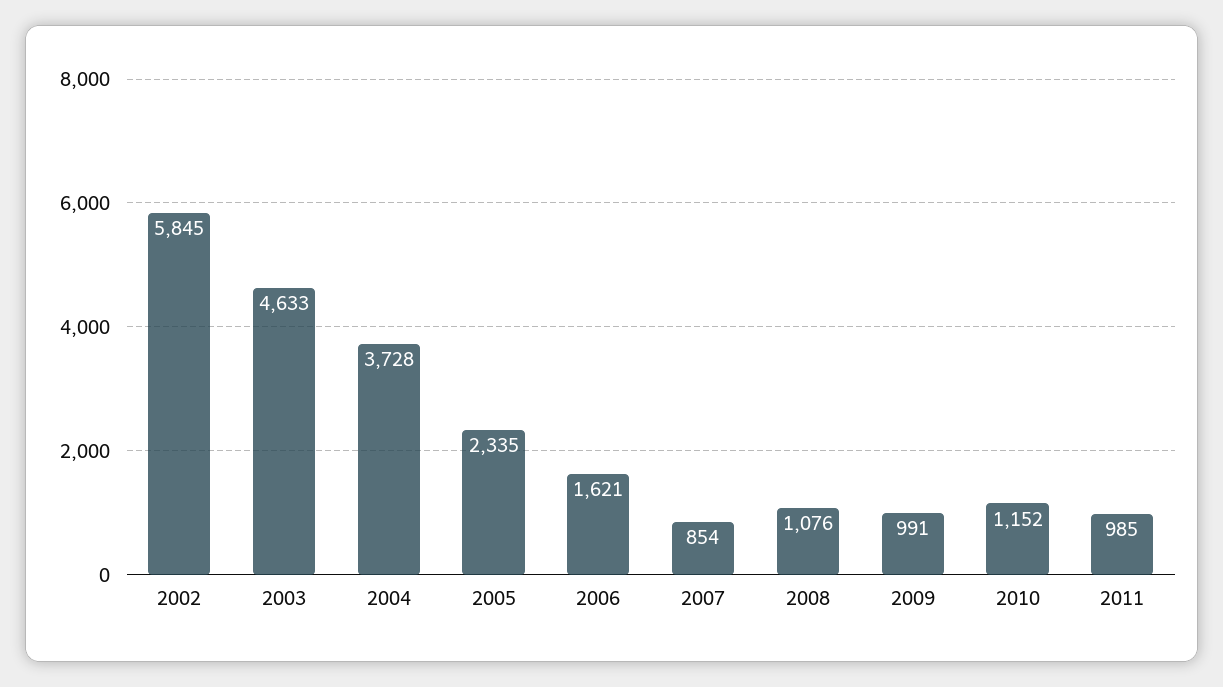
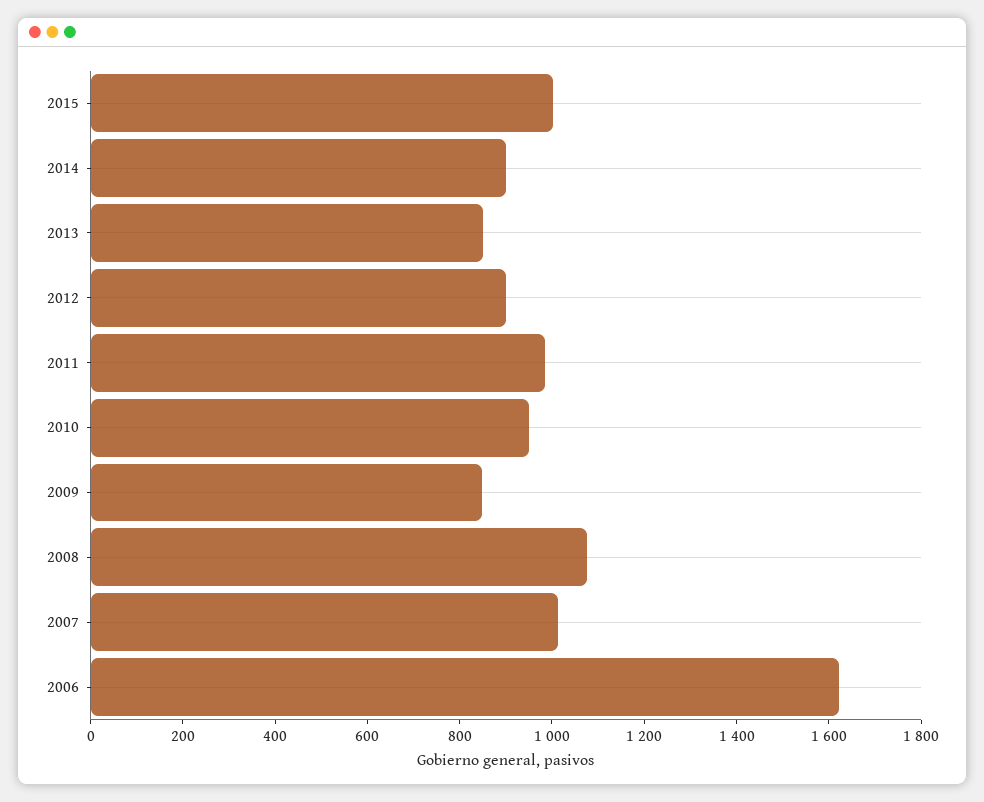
2002: 5845 -> none
2003: 4633 -> none
2004: 3728 -> none
2005: 2335 -> none
2007: 854 -> 1000
2009: 991 -> 850
2010: 1152 -> 950
2015: none -> 1000
2014: none -> 900
2013: none -> 850
2012: none -> 900

